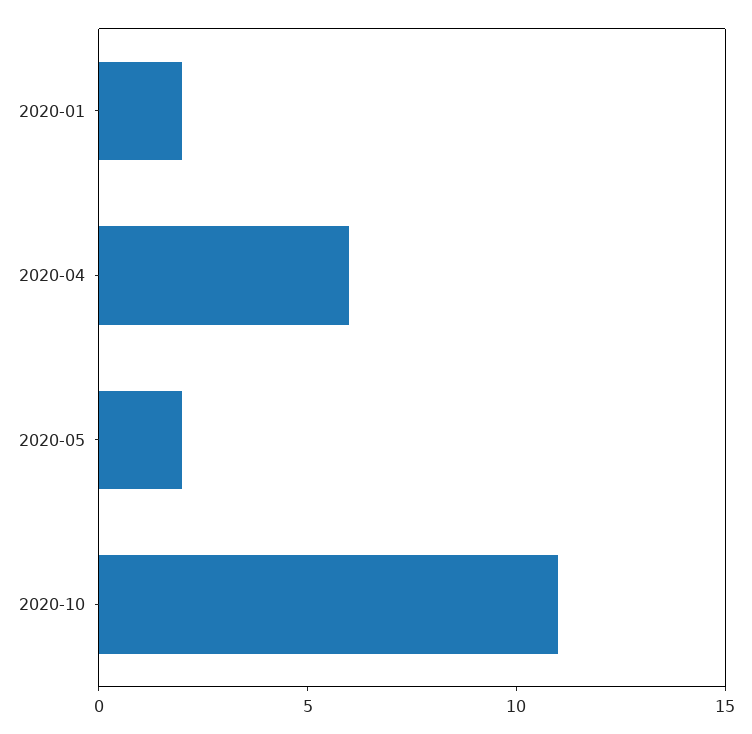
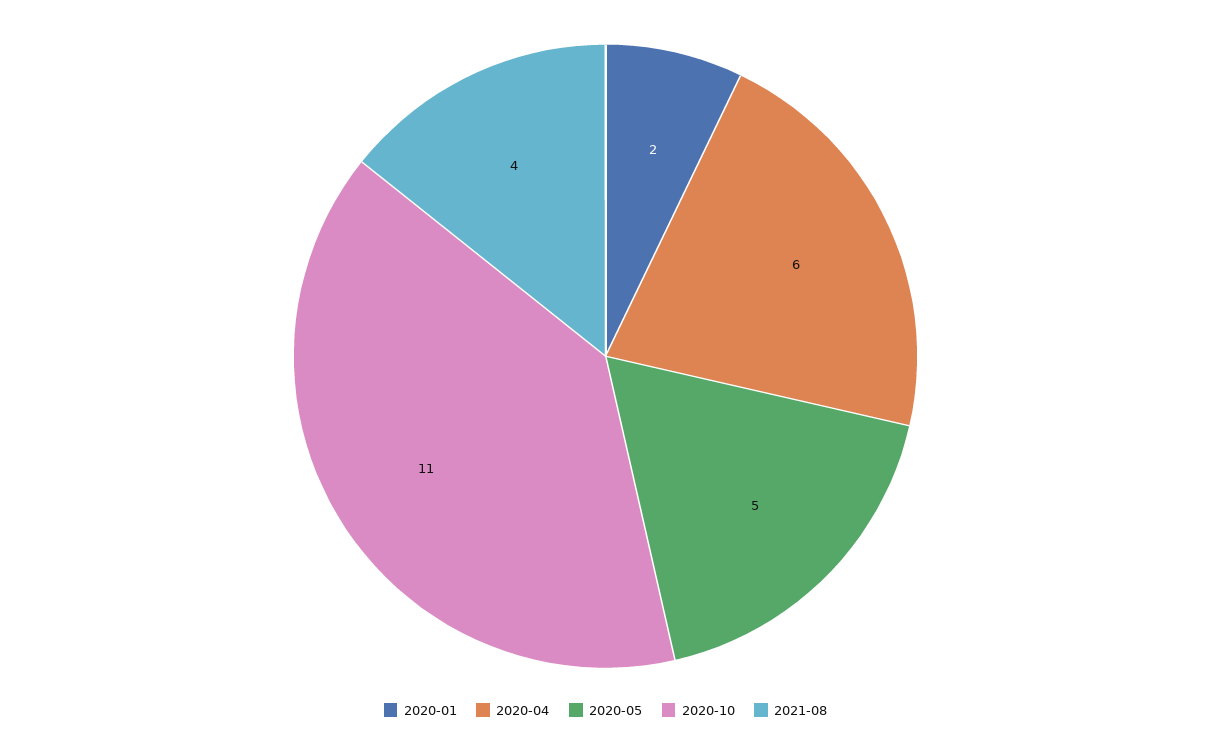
2020-05: 2 -> 5
2021-08: none -> 4

